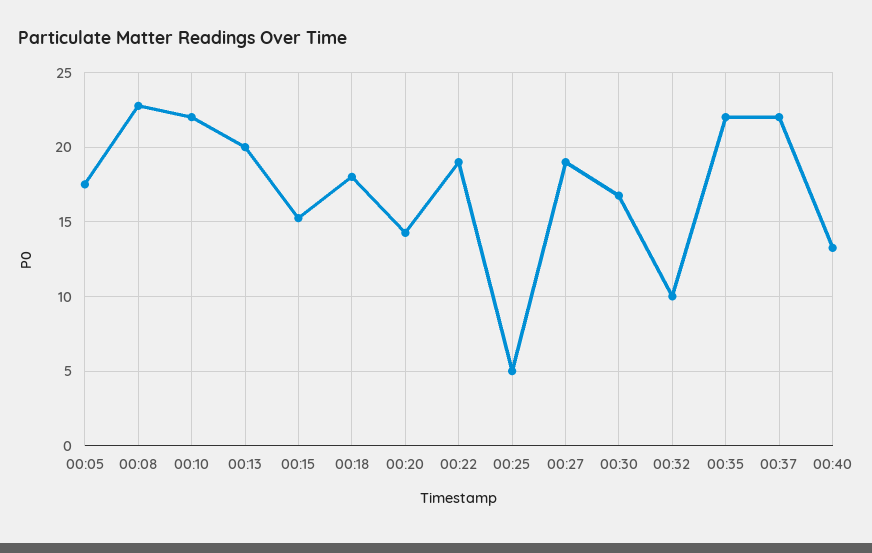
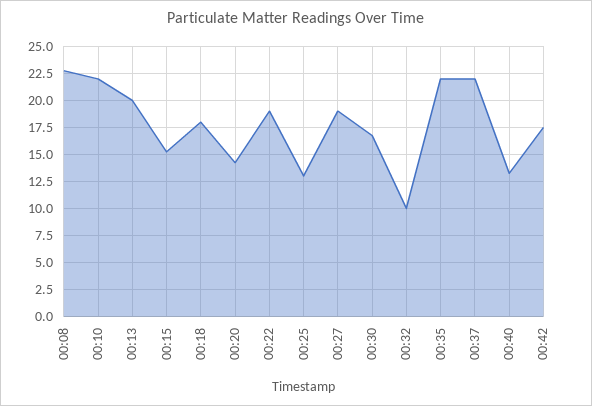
00:05: 17.5 -> none
00:25: 5 -> 12.5
00:42: none -> 17.5

